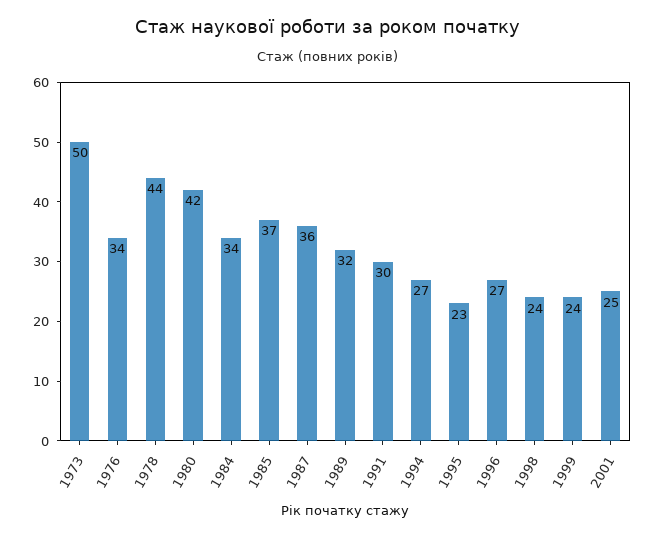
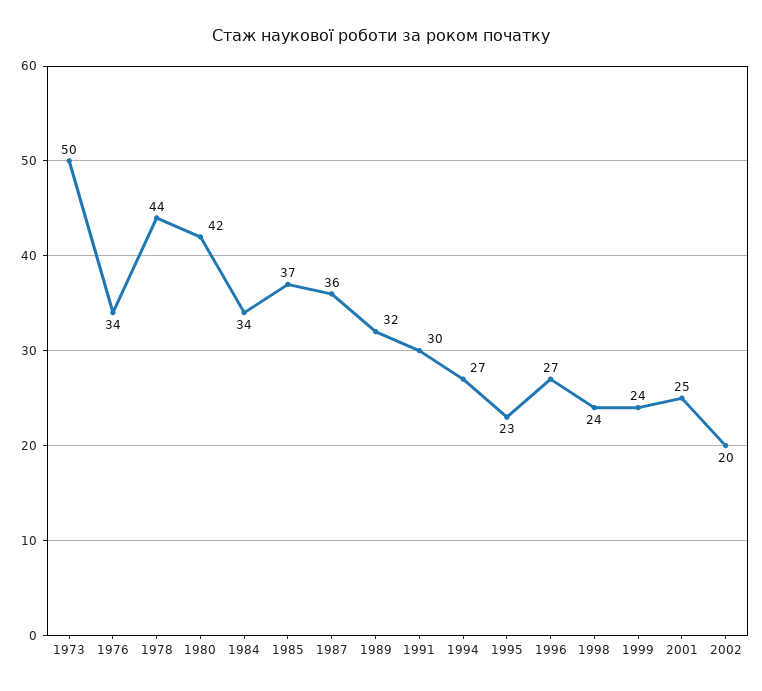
2002: none -> 20

